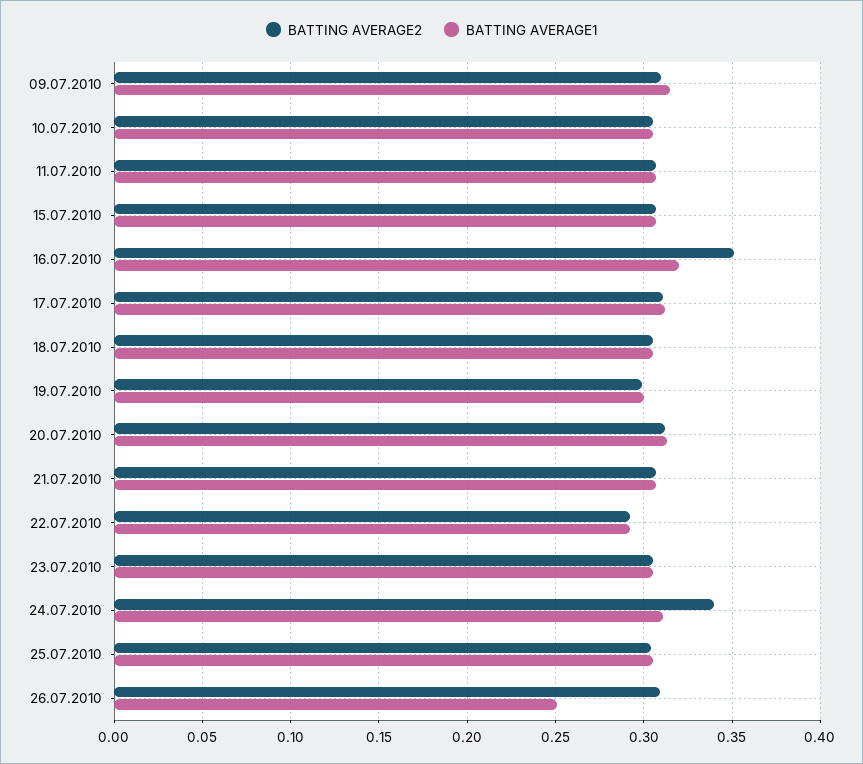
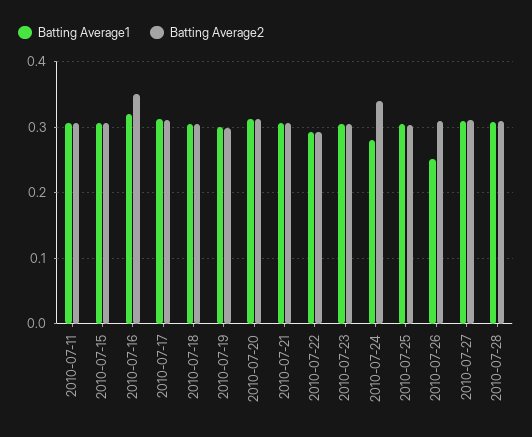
BATTING AVERAGE2, 09.07.2010: 0.31 -> none
BATTING AVERAGE1, 09.07.2010: 0.315 -> none
BATTING AVERAGE2, 10.07.2010: 0.305 -> none
BATTING AVERAGE1, 10.07.2010: 0.305 -> none
BATTING AVERAGE1, 24.07.2010: 0.31 -> 0.28
BATTING AVERAGE1, 2010-07-27: none -> 0.31
BATTING AVERAGE2, 2010-07-27: none -> 0.31
BATTING AVERAGE1, 2010-07-28: none -> 0.31
BATTING AVERAGE2, 2010-07-28: none -> 0.31

